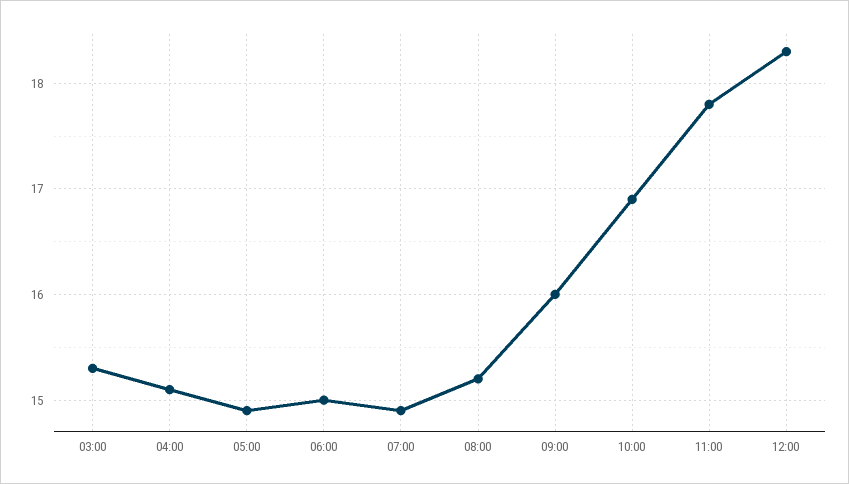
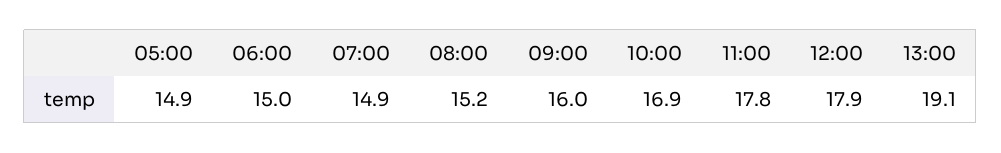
03:00: 15.3 -> none
04:00: 15.1 -> none
12:00: 18.3 -> 17.9
13:00: none -> 19.1

